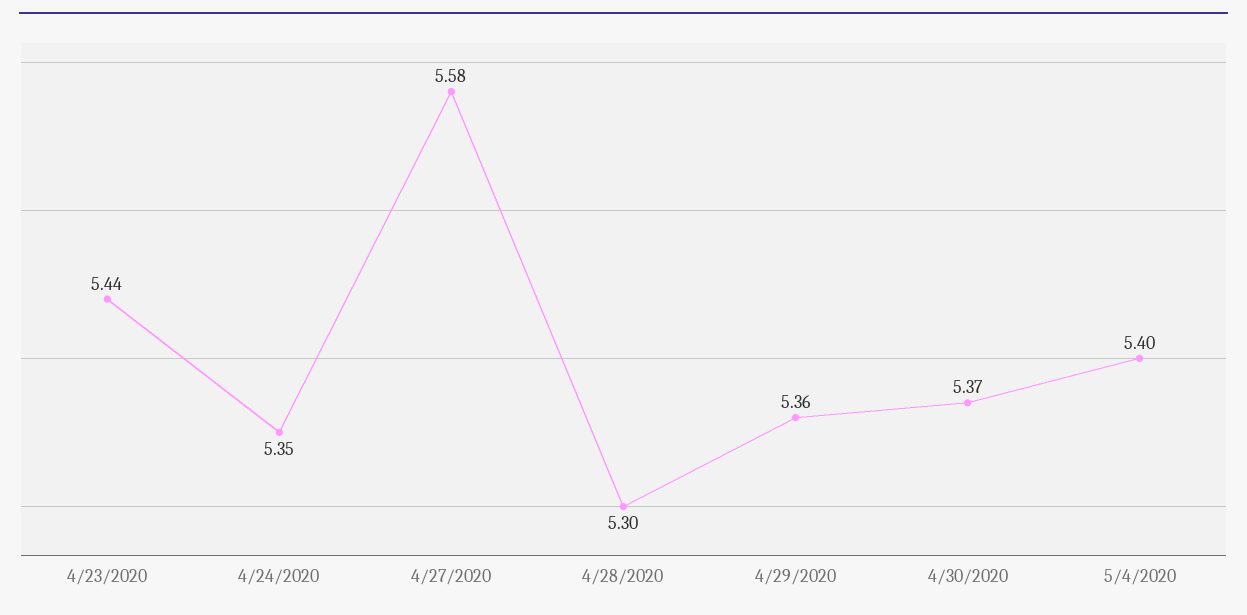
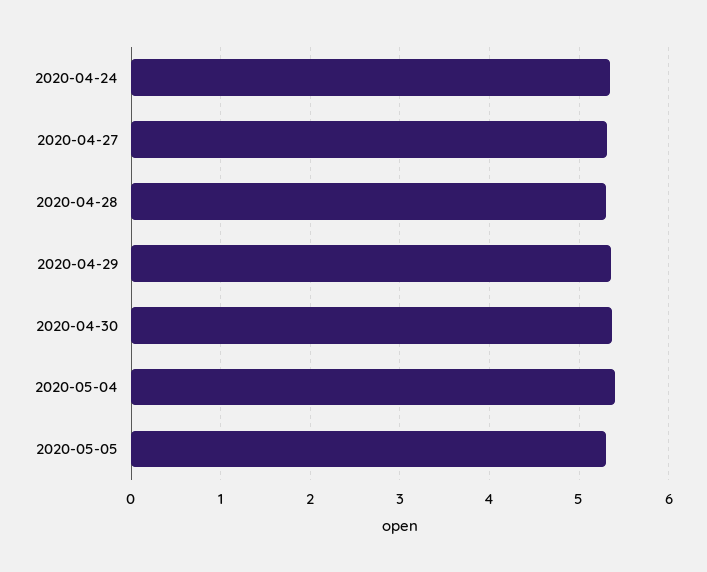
4/23/2020: 5.44 -> none
4/27/2020: 5.58 -> 5.3
2020-05-05: none -> 5.3

